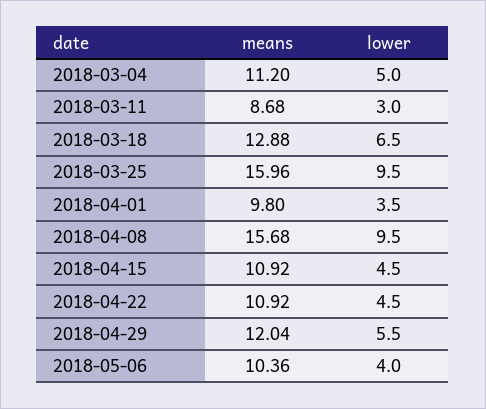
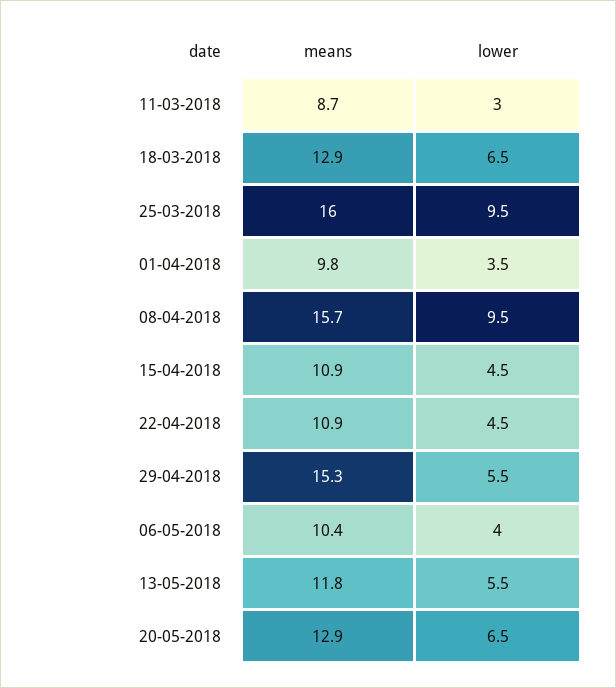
means, 2018-03-04: 11.2 -> none
lower, 2018-03-04: 5 -> none
means, 2018-04-29: 12.04 -> 15.3
means, 13-05-2018: none -> 11.8
lower, 13-05-2018: none -> 5.5
means, 20-05-2018: none -> 12.9
lower, 20-05-2018: none -> 6.5

